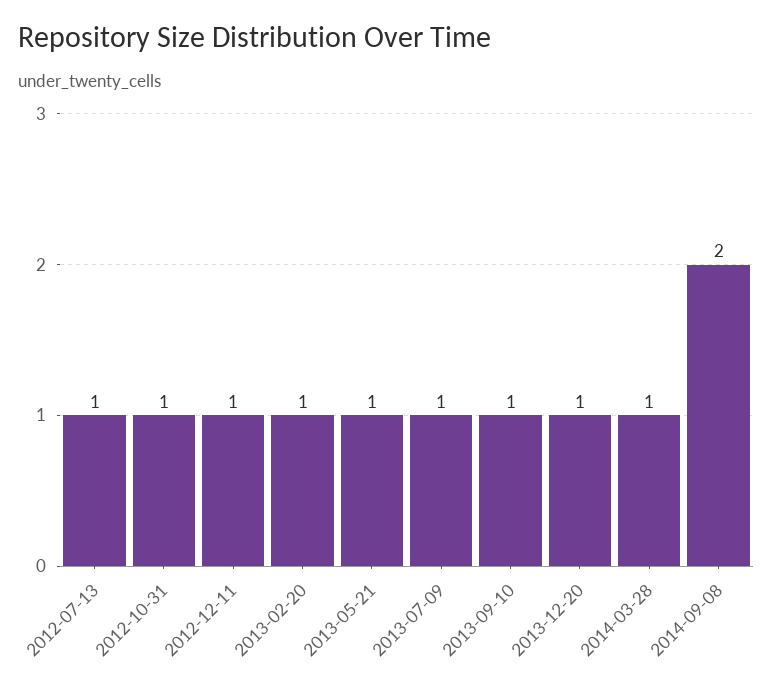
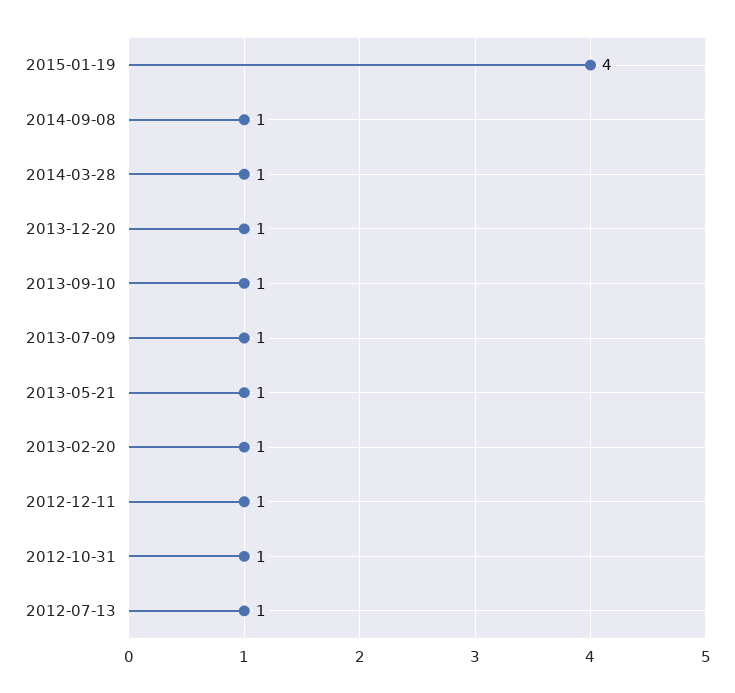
2014-09-08: 2 -> 1
2015-01-19: none -> 4

